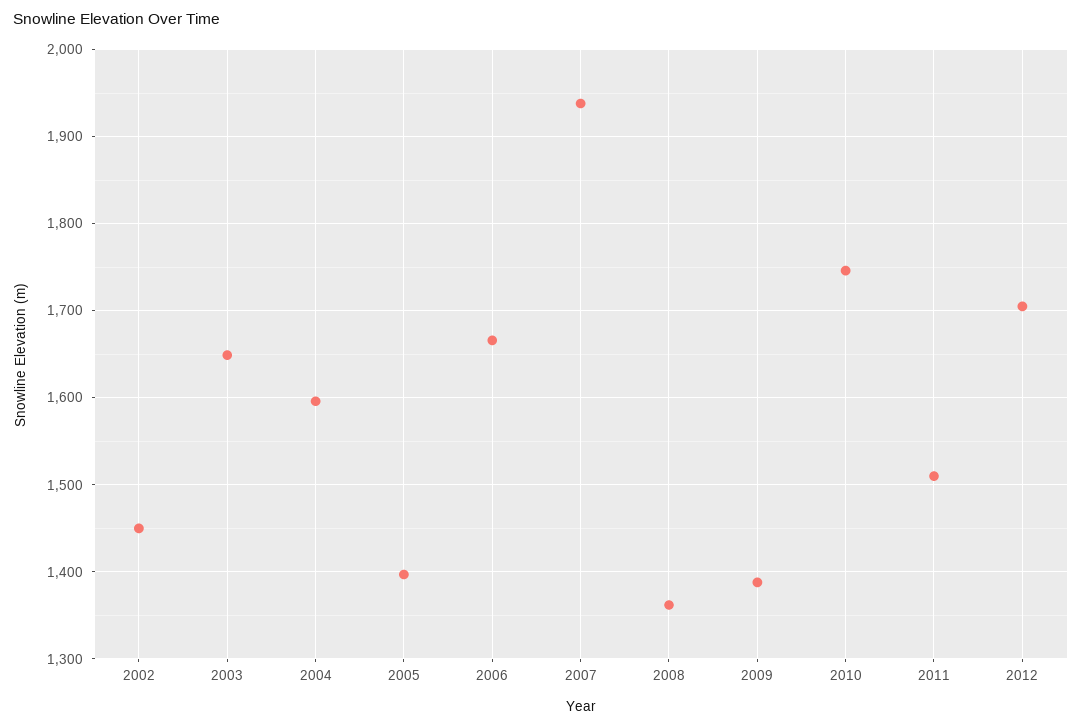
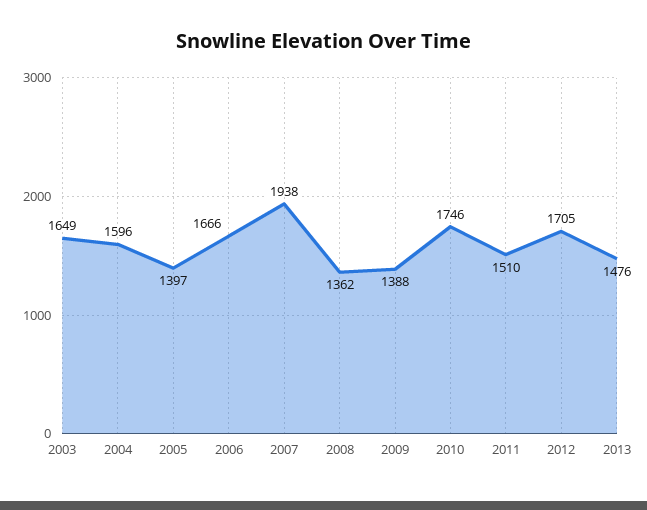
2002: 1450 -> none
2013: none -> 1476

